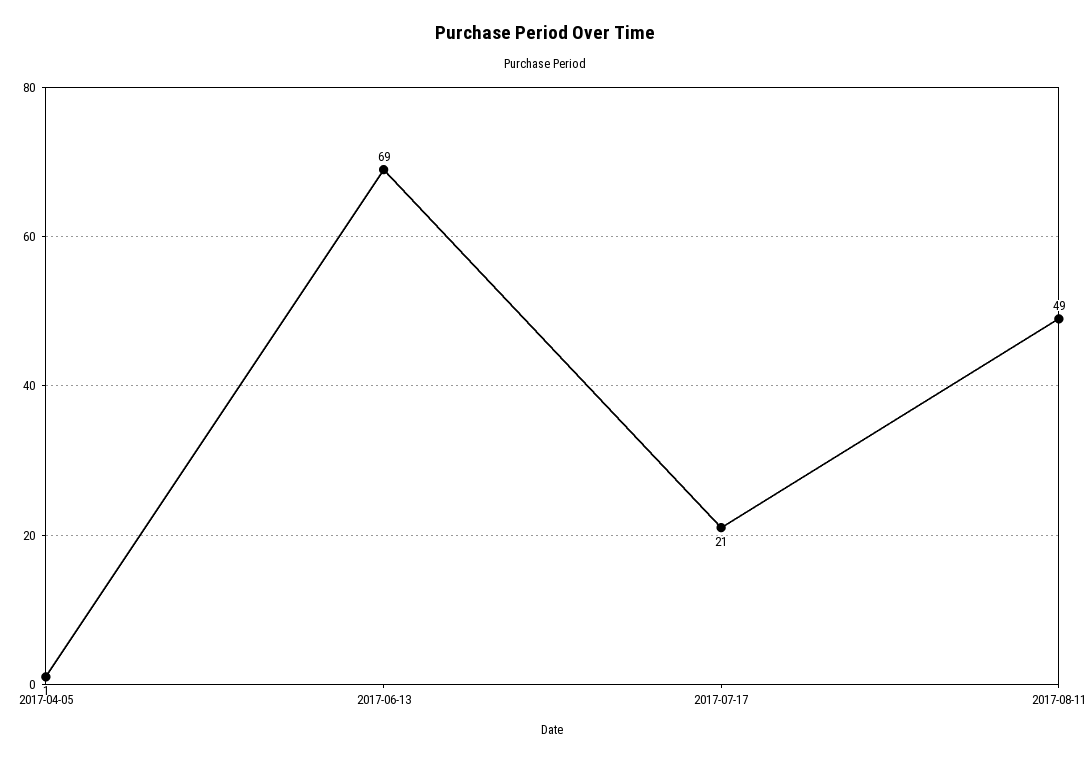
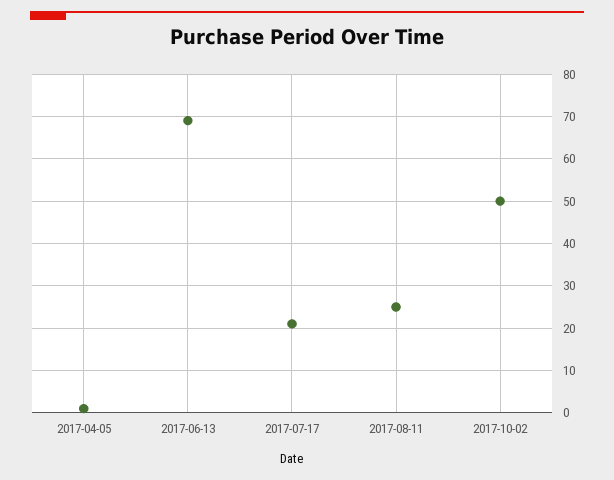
2017-08-11: 49 -> 25
2017-10-02: none -> 50

